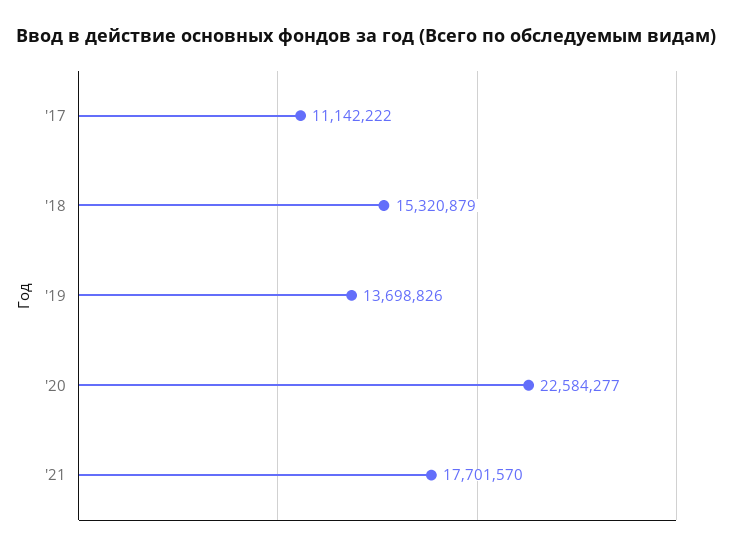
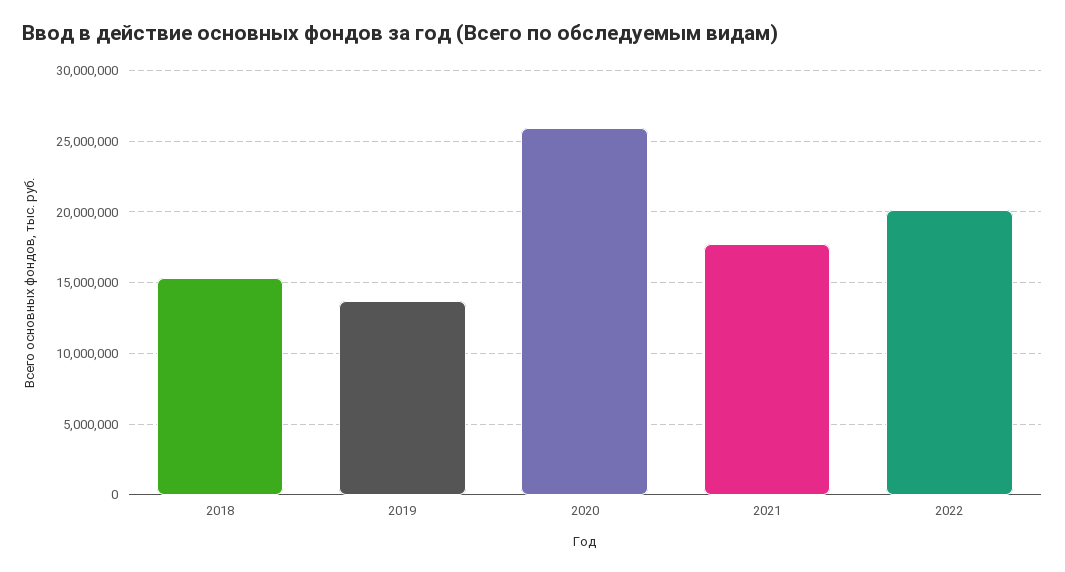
'17: 11142222 -> none
'20: 22584277 -> 26000000
2022: none -> 20000000

